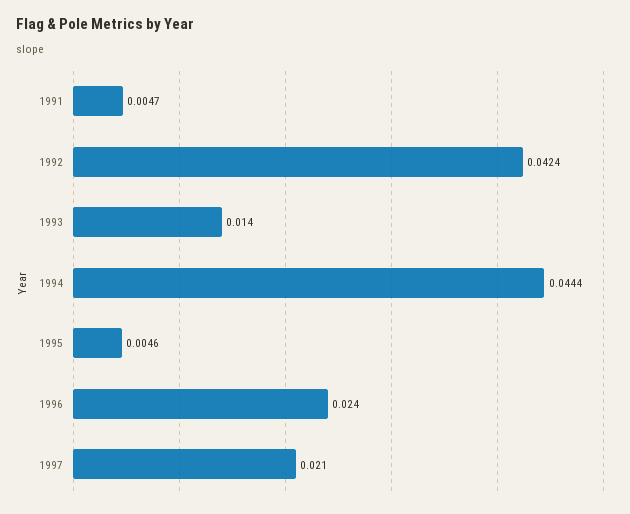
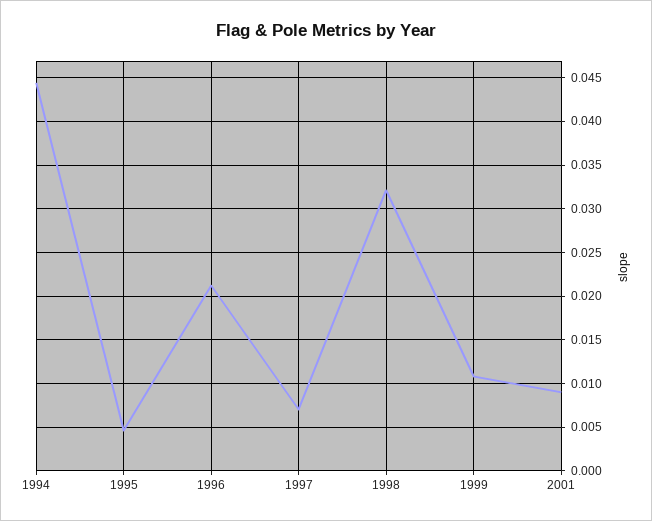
1991: 0.0047 -> none
1992: 0.0424 -> none
1993: 0.014 -> none
1996: 0.024 -> 0.021
1997: 0.021 -> 0.007
1998: none -> 0.032
1999: none -> 0.011
2001: none -> 0.009

